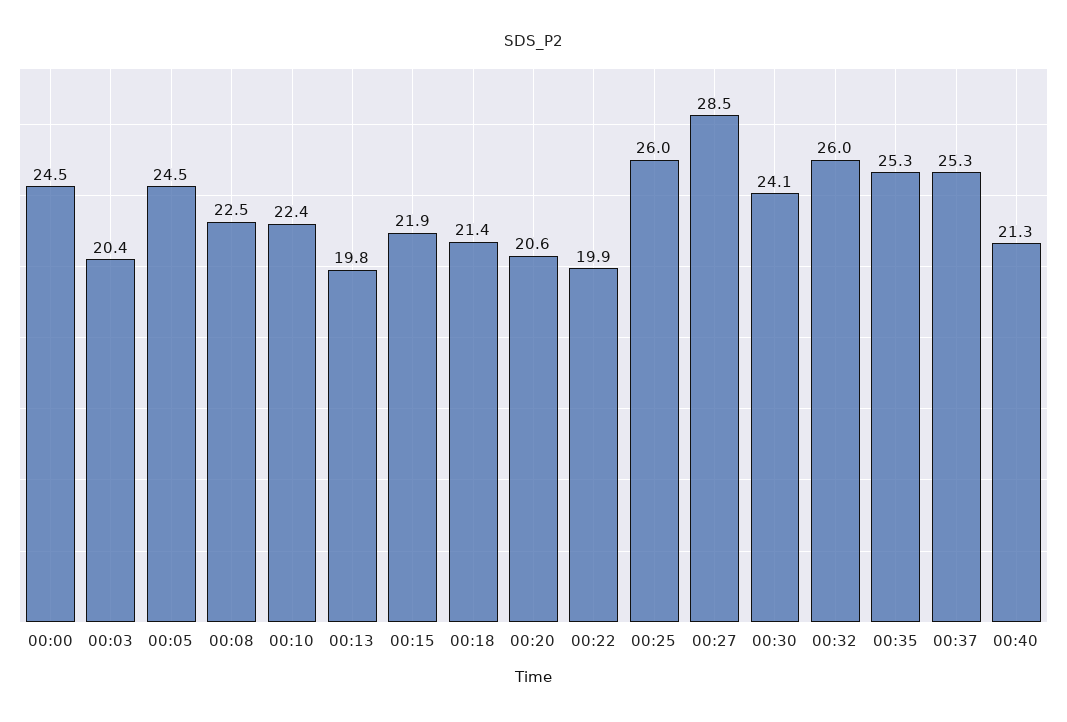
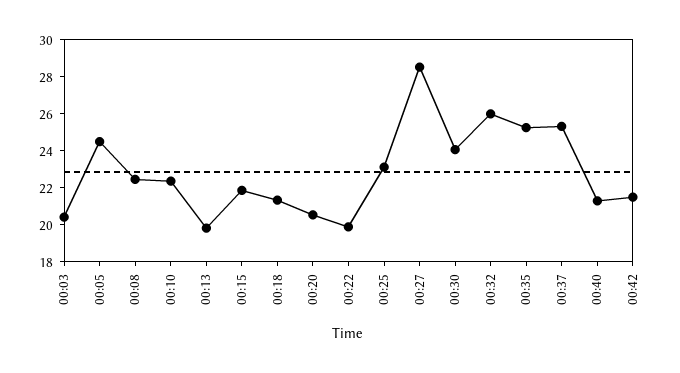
00:00: 24.5 -> none
00:25: 26 -> 23
00:42: none -> 21.5

